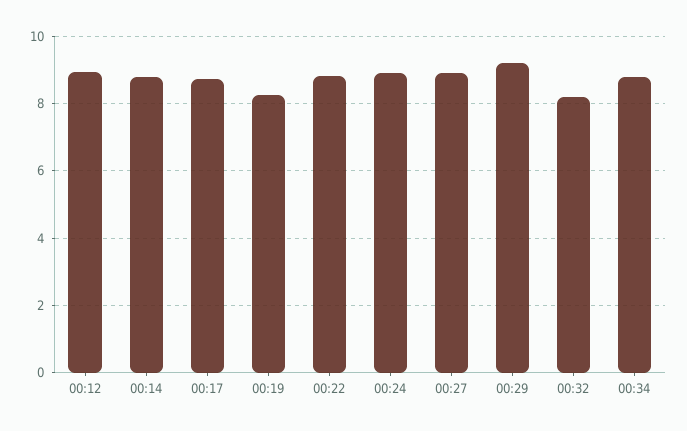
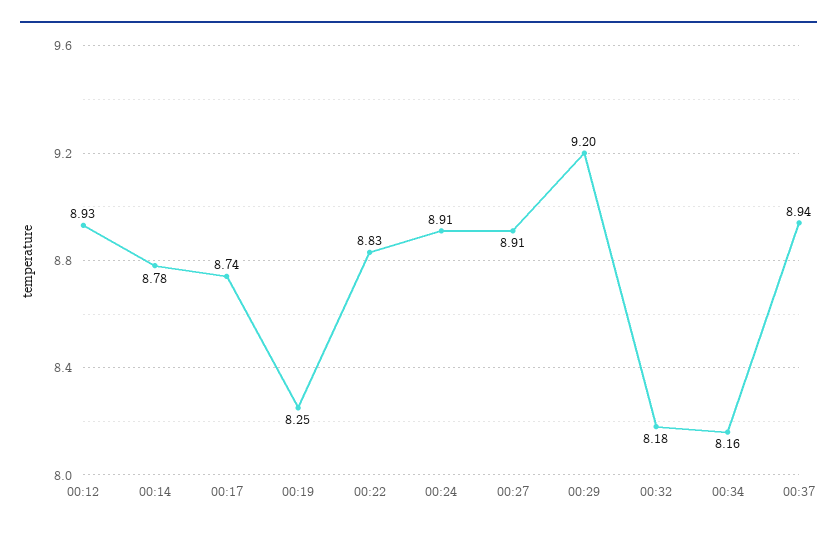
00:34: 8.8 -> 8.16
00:37: none -> 8.94

